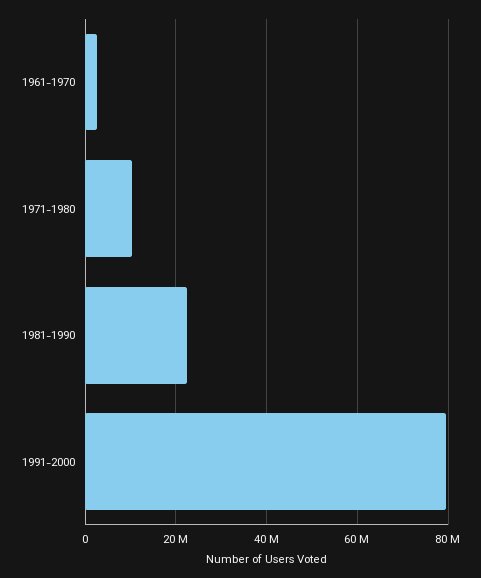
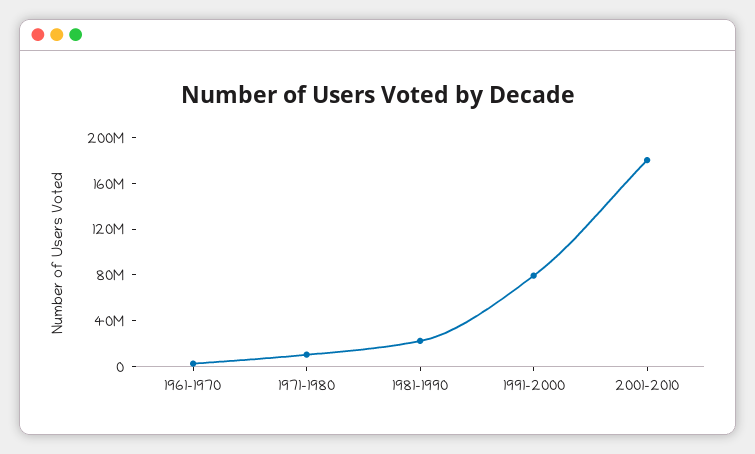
2001-2010: none -> 180000000

